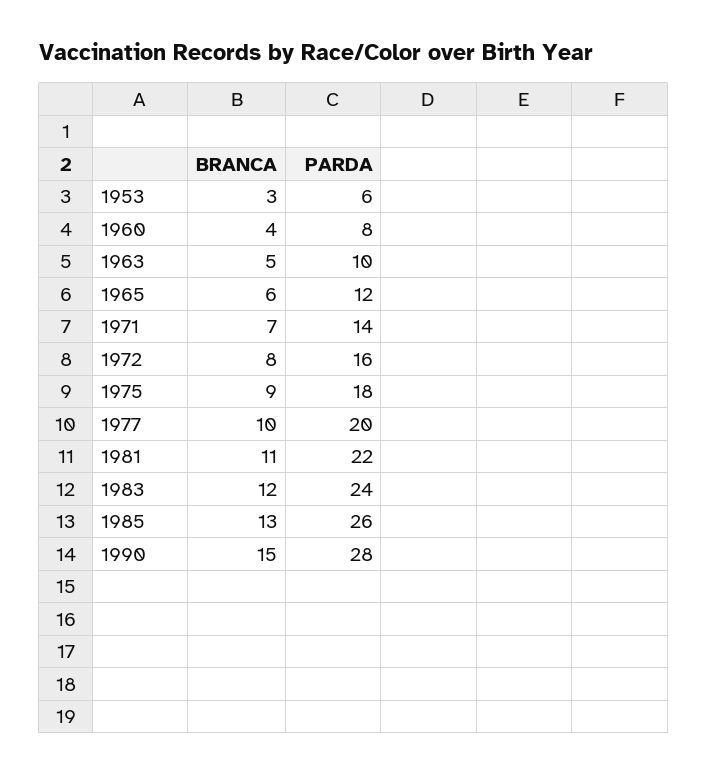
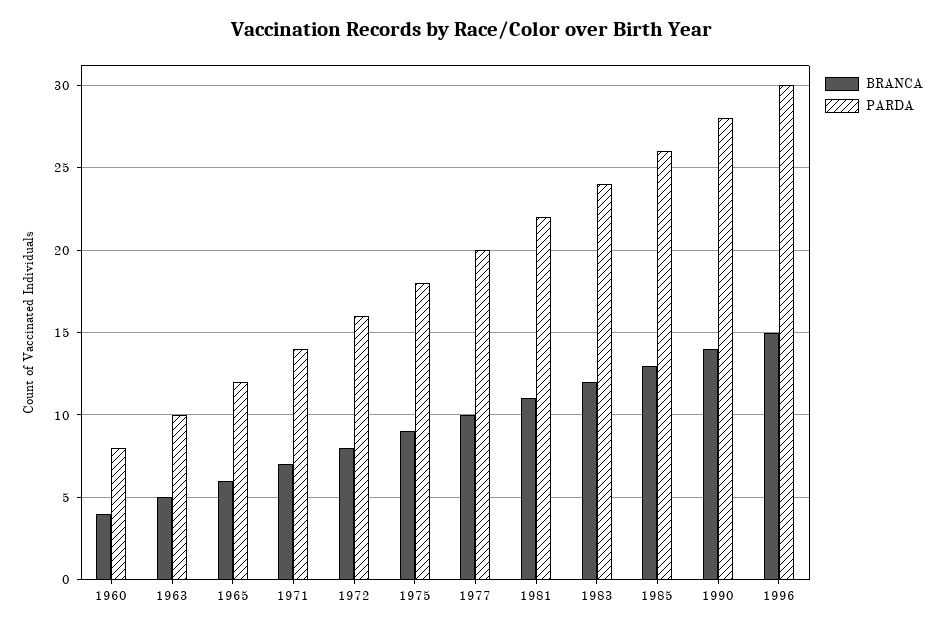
BRANCA, 1953: 3 -> none
PARDA, 1953: 6 -> none
BRANCA, 1990: 15 -> 14
BRANCA, 1996: none -> 15
PARDA, 1996: none -> 30

